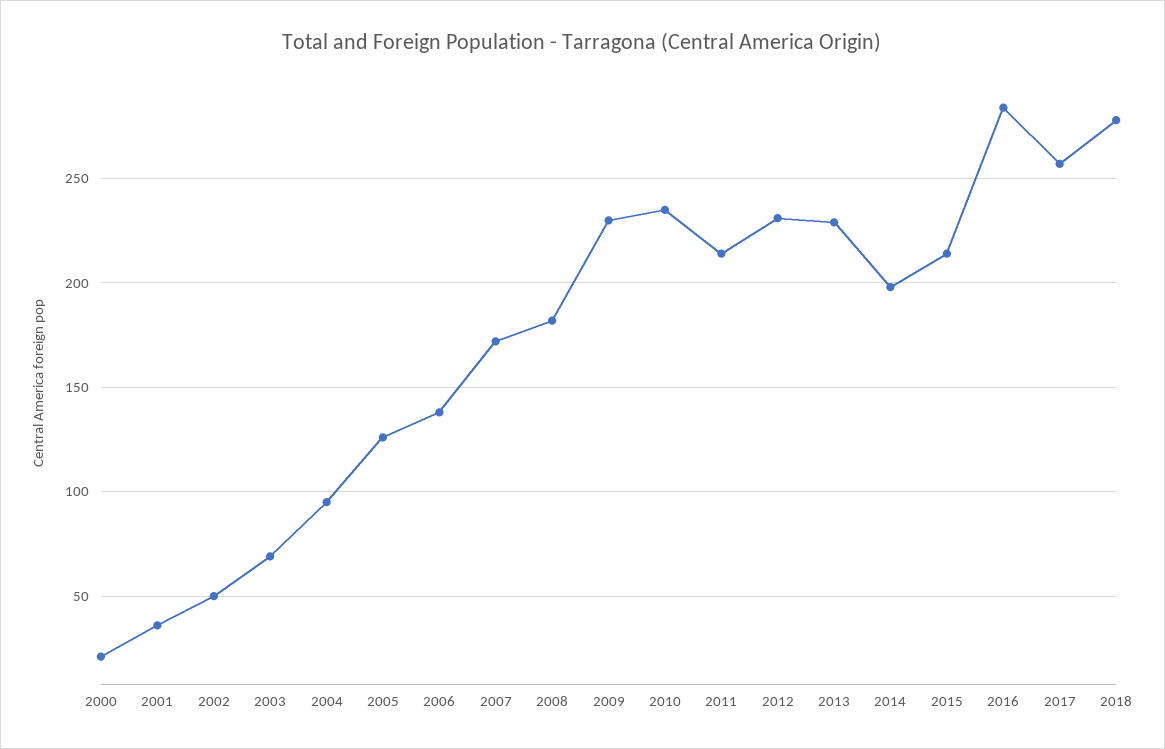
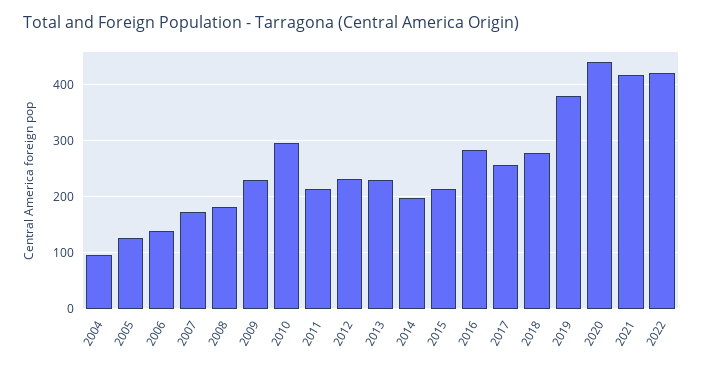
2000: 20 -> none
2001: 35 -> none
2002: 50 -> none
2003: 70 -> none
2010: 235 -> 300
2019: none -> 380
2020: none -> 440
2021: none -> 420
2022: none -> 420

